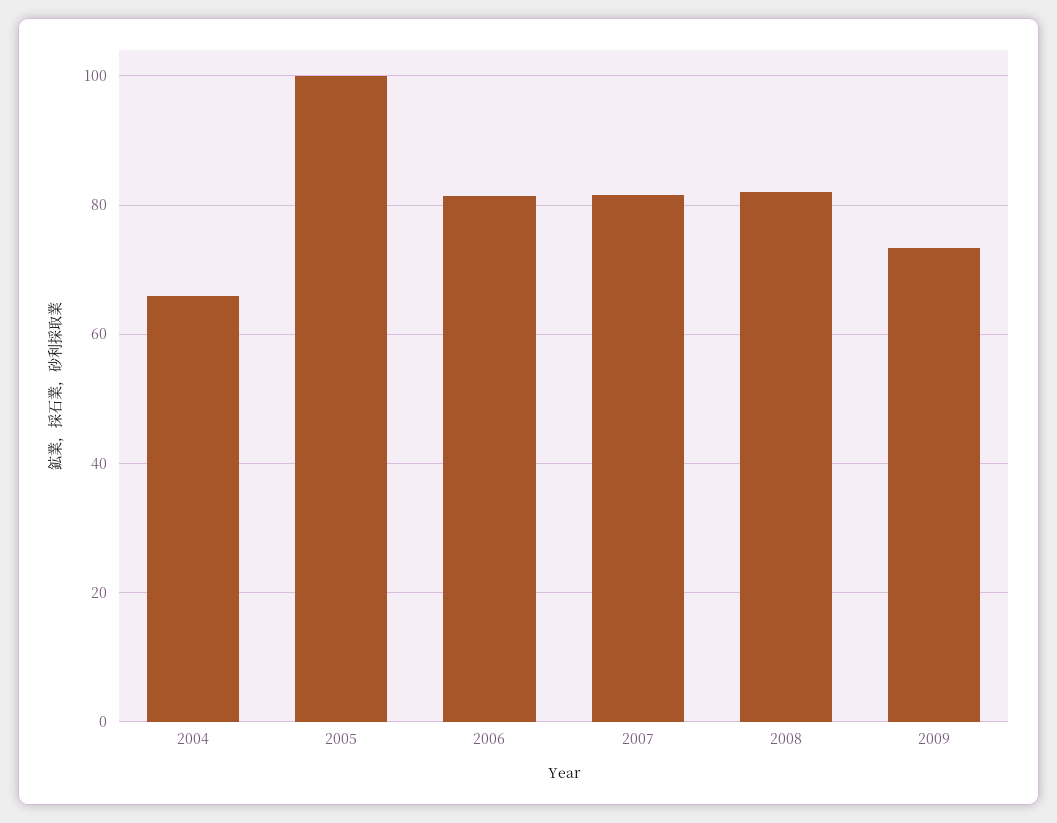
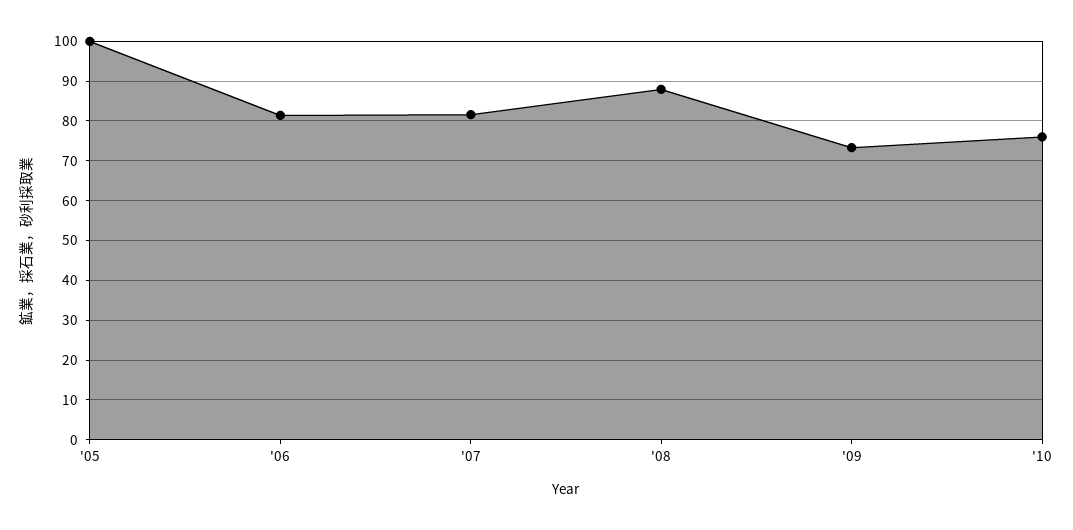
2004: 66 -> none
2008: 82 -> 88
'10: none -> 76

